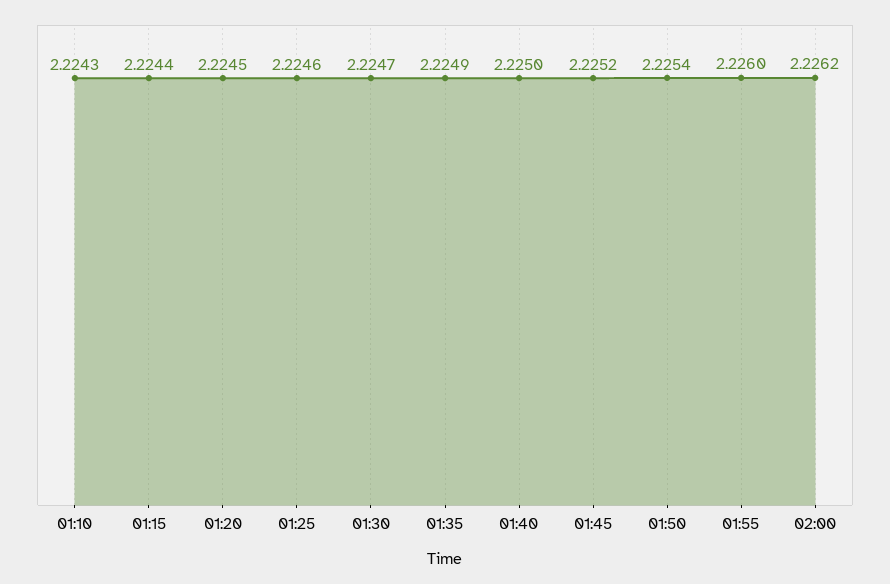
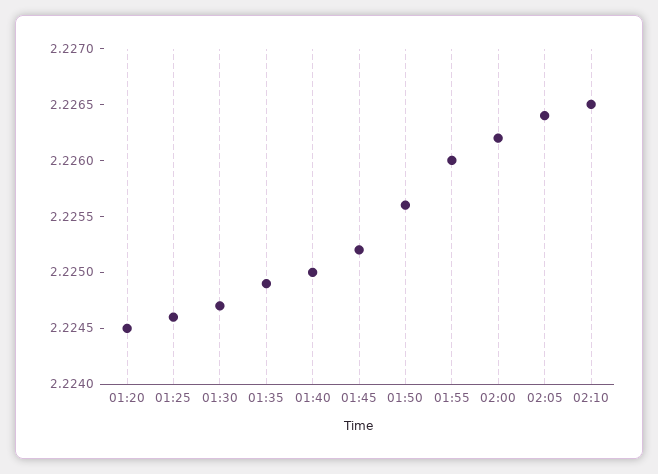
01:10: 2.2243 -> none
01:15: 2.2244 -> none
01:50: 2.2254 -> 2.2256
02:05: none -> 2.2264
02:10: none -> 2.2265

